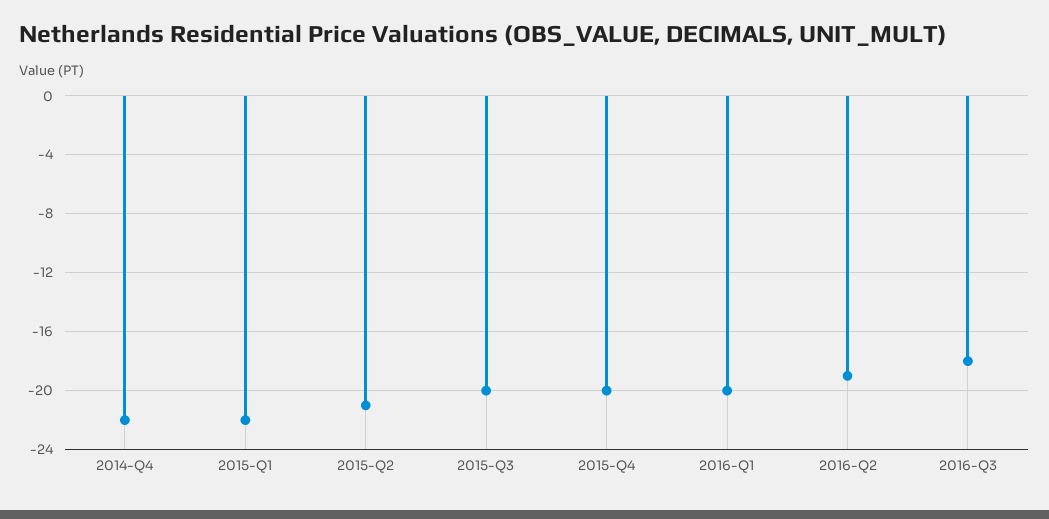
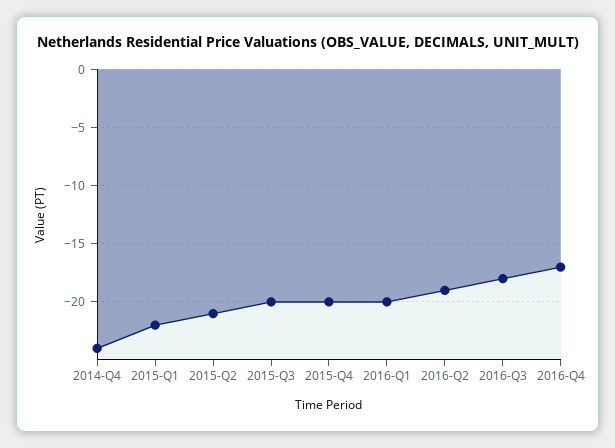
2014-Q4: -22 -> -24
2016-Q4: none -> -17

